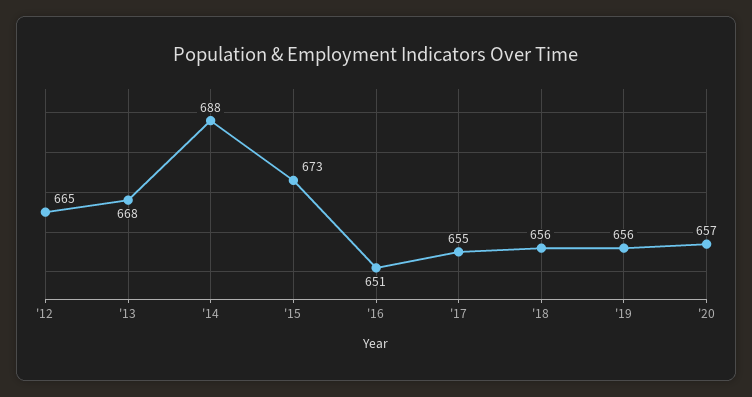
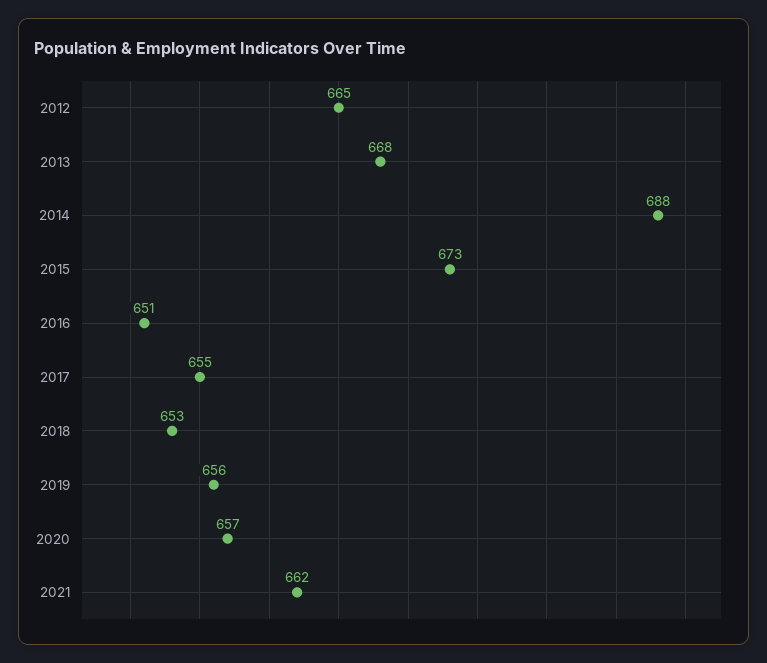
'18: 656 -> 653
2021: none -> 662

